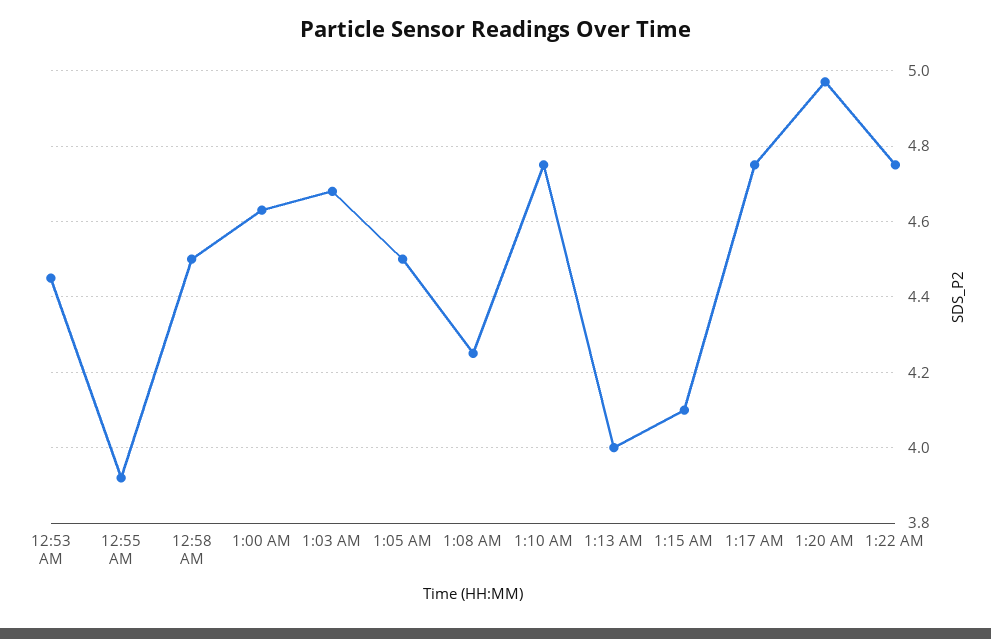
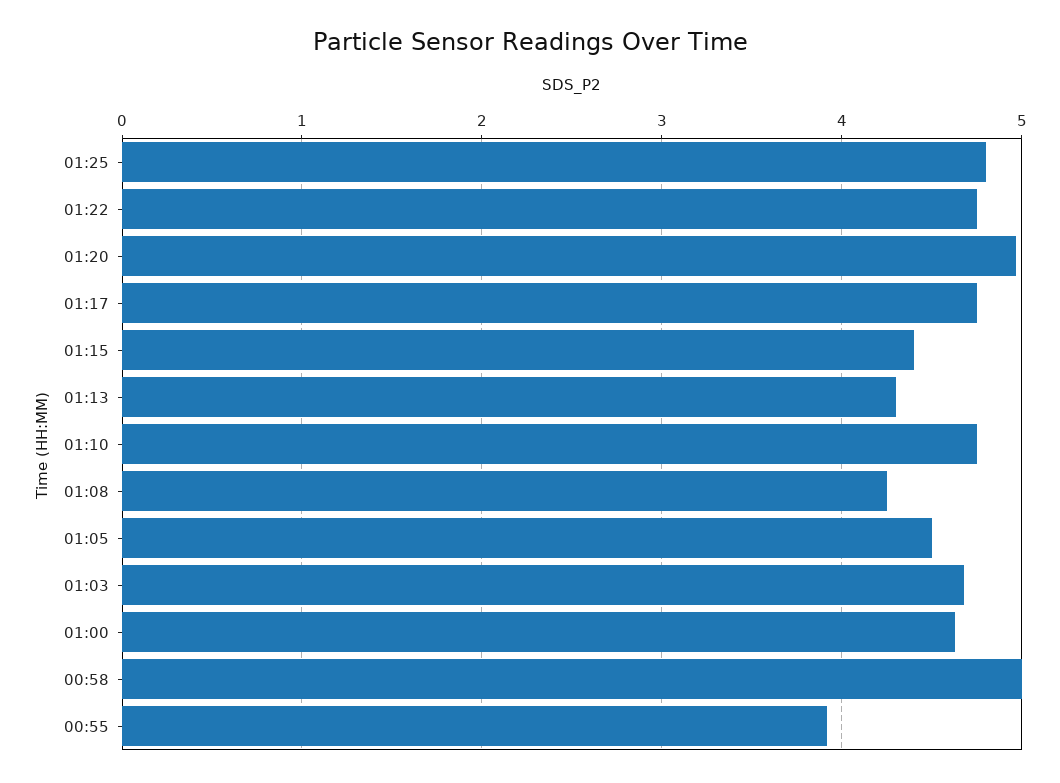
12:53 AM: 4.45 -> none
12:58 AM: 4.5 -> 5
1:13 AM: 4 -> 4.3
1:15 AM: 4.1 -> 4.4
01:25: none -> 4.8

